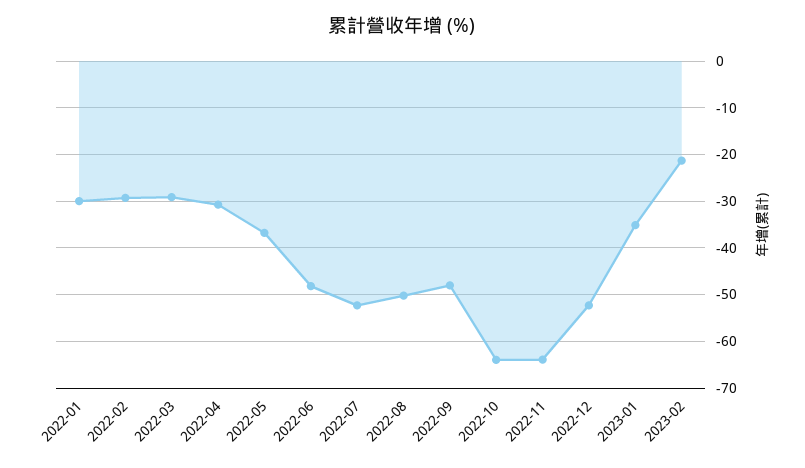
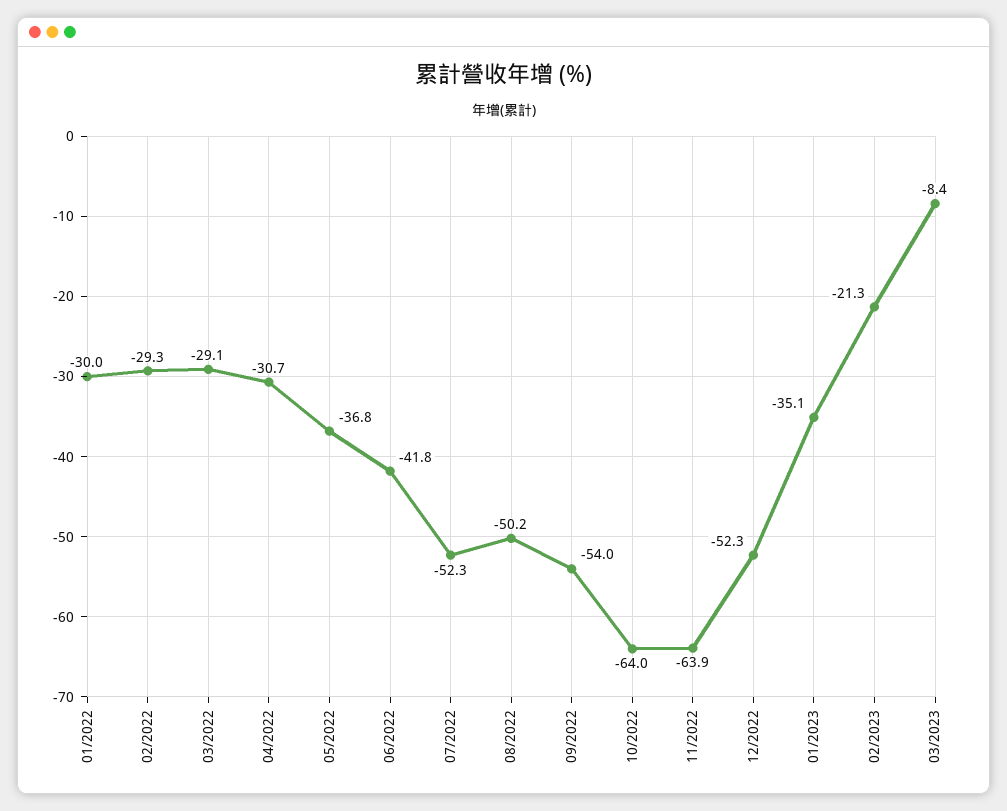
2022-06: -48 -> -41.8
2022-09: -48 -> -54
03/2023: none -> -8.4

